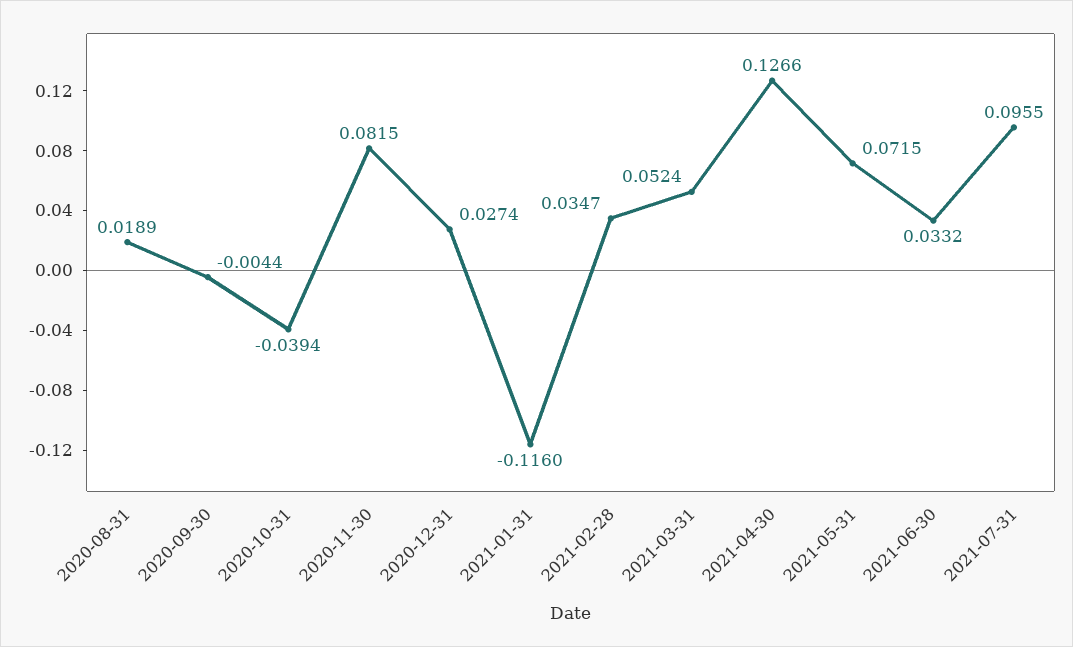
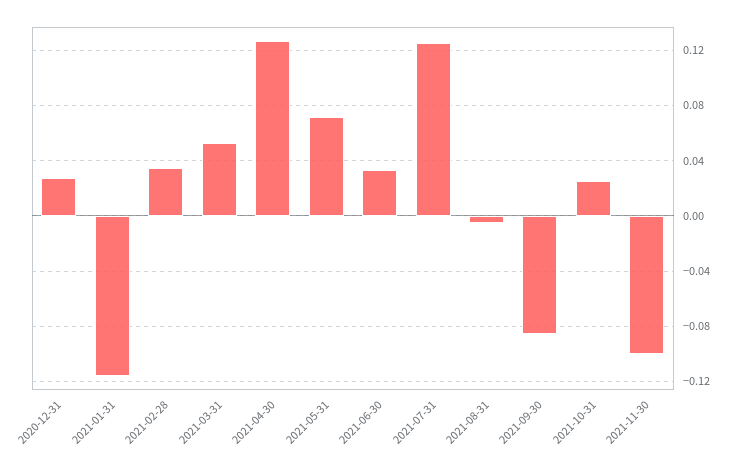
2020-08-31: 0.0189 -> none
2020-09-30: -0.0044 -> none
2020-10-31: -0.0394 -> none
2020-11-30: 0.0815 -> none
2021-07-31: 0.0955 -> 0.125
2021-08-31: none -> -0.005
2021-09-30: none -> -0.085
2021-10-31: none -> 0.025
2021-11-30: none -> -0.1

